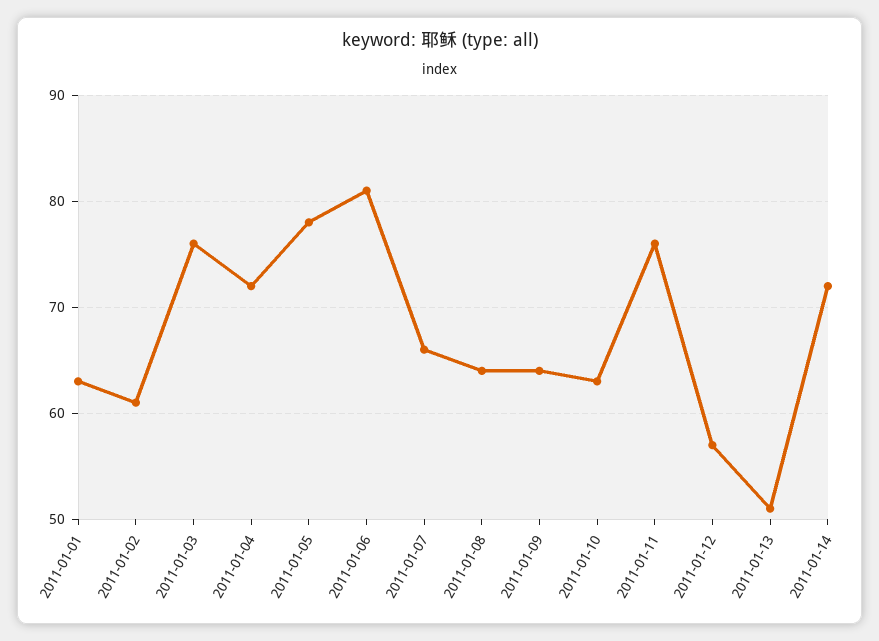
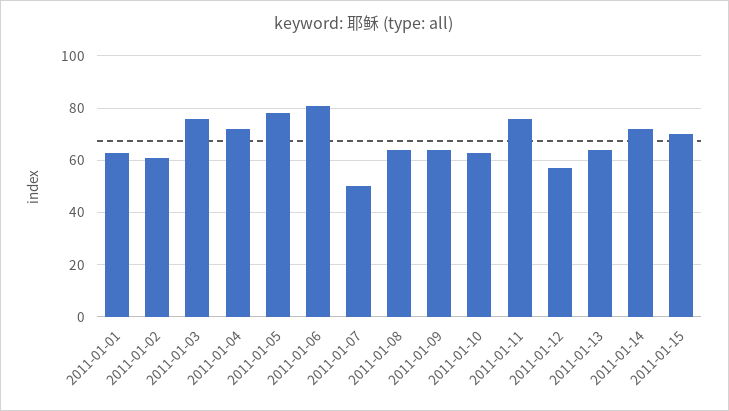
2011-01-07: 66 -> 50
2011-01-13: 51 -> 65
2011-01-15: none -> 70

